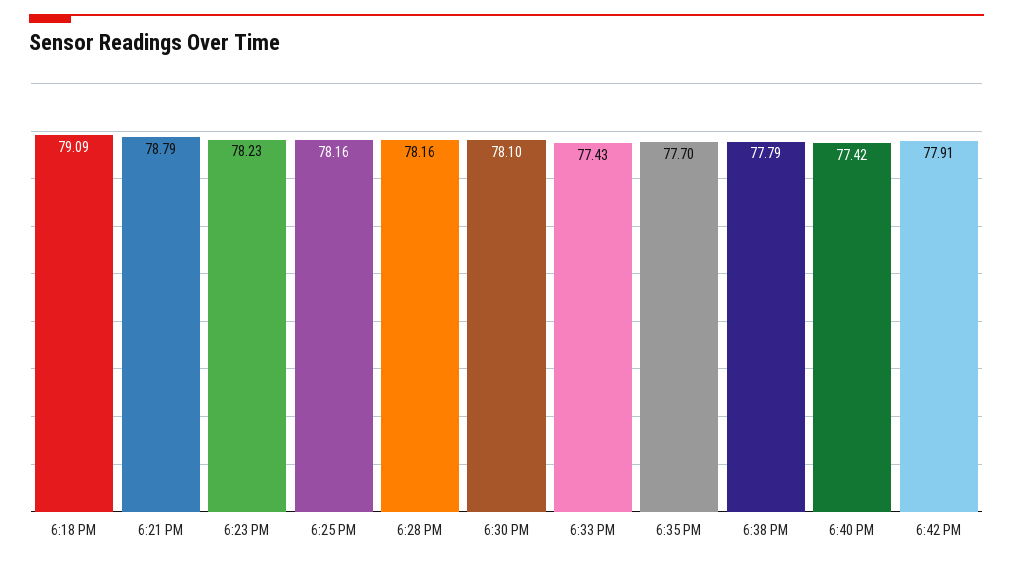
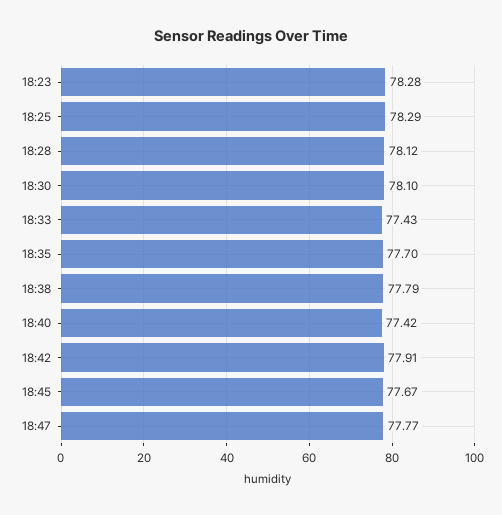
6:18 PM: 79.09 -> none
6:21 PM: 78.79 -> none
6:23 PM: 78.23 -> 78.28
6:25 PM: 78.16 -> 78.29
6:28 PM: 78.16 -> 78.12
18:45: none -> 77.67
18:47: none -> 77.77

